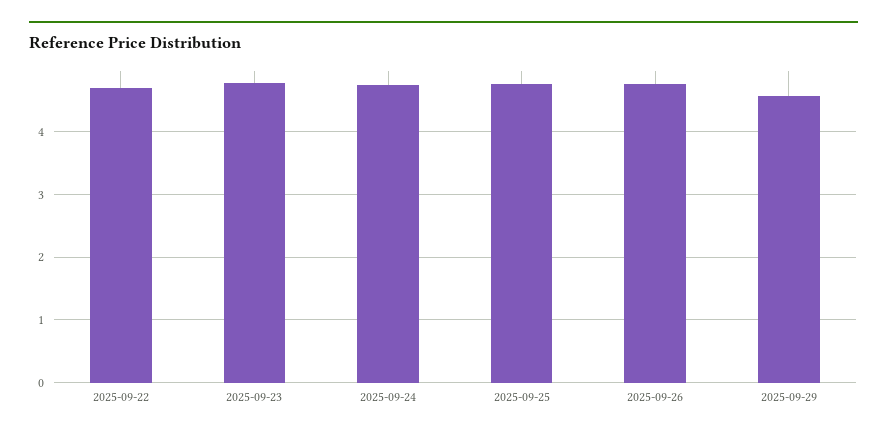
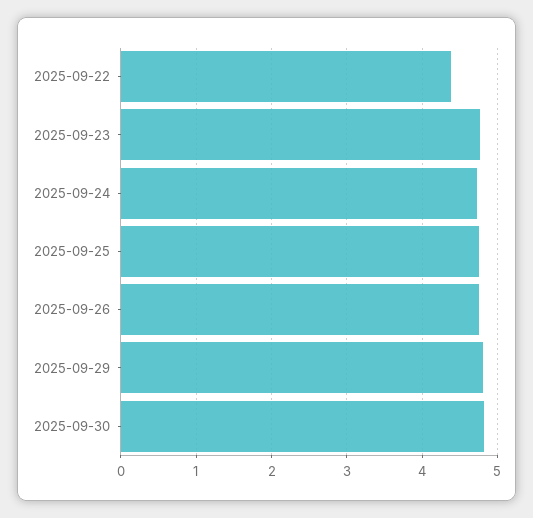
2025-09-22: 4.7 -> 4.4
2025-09-29: 4.6 -> 4.8
2025-09-30: none -> 4.8

